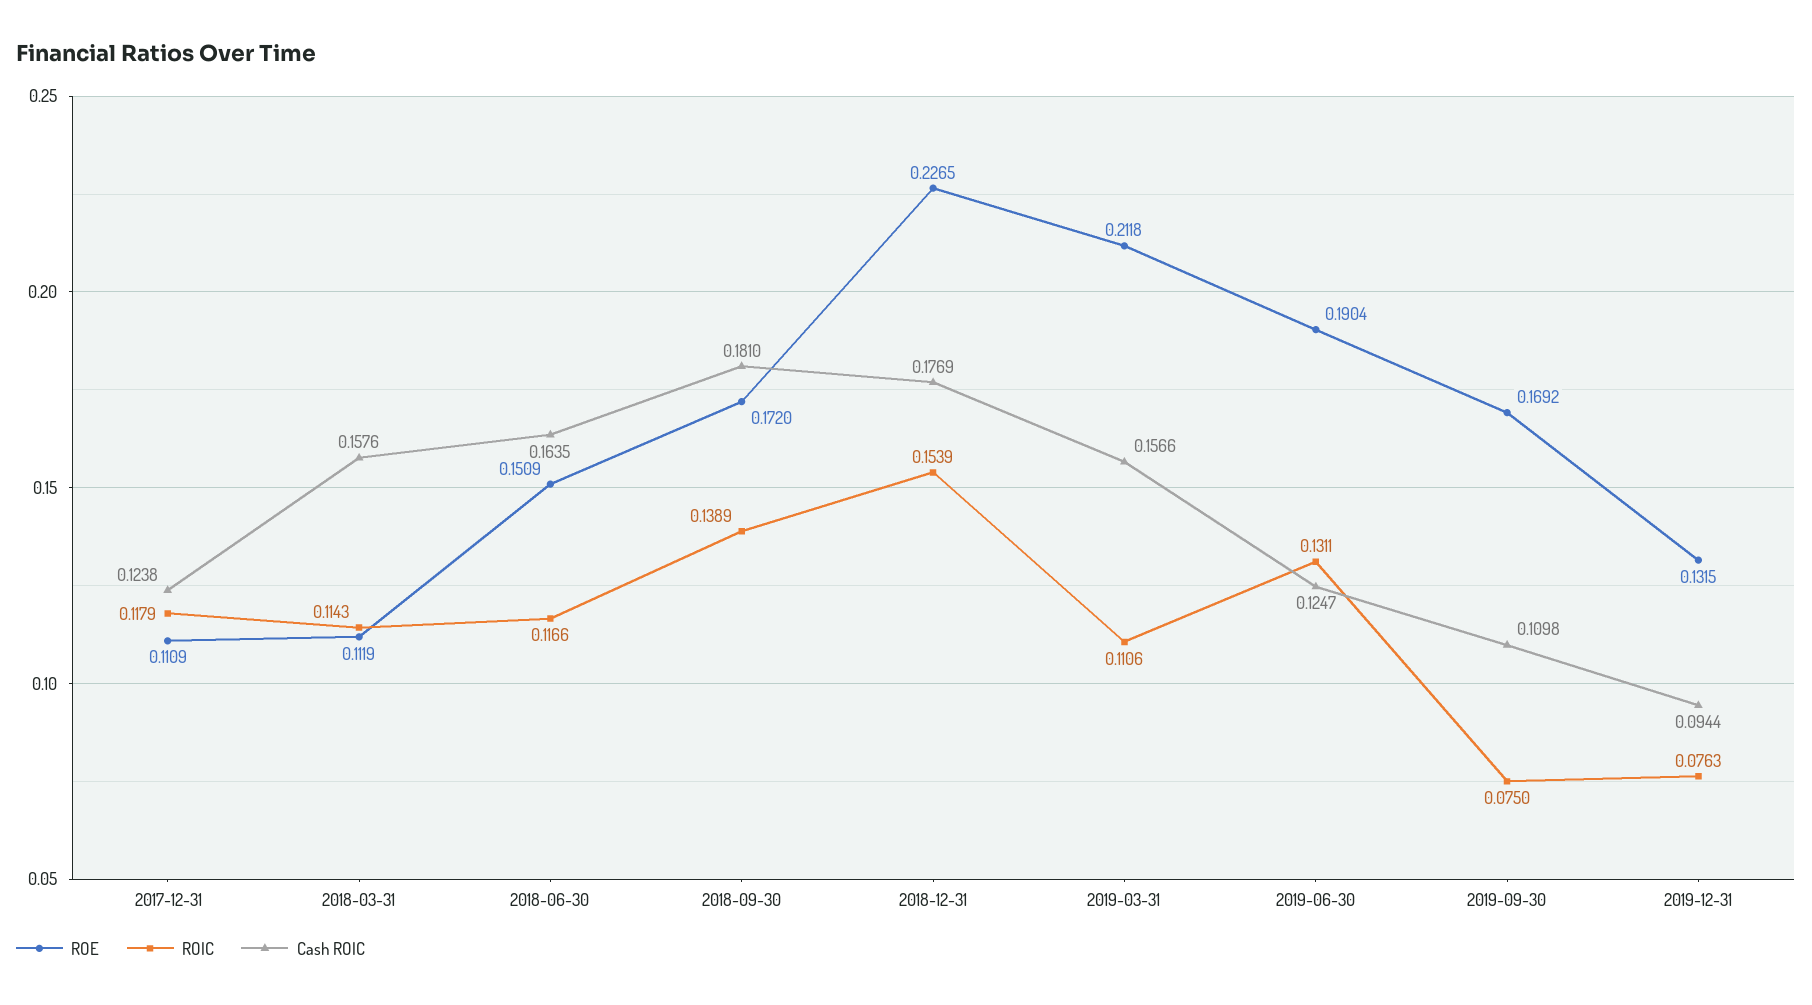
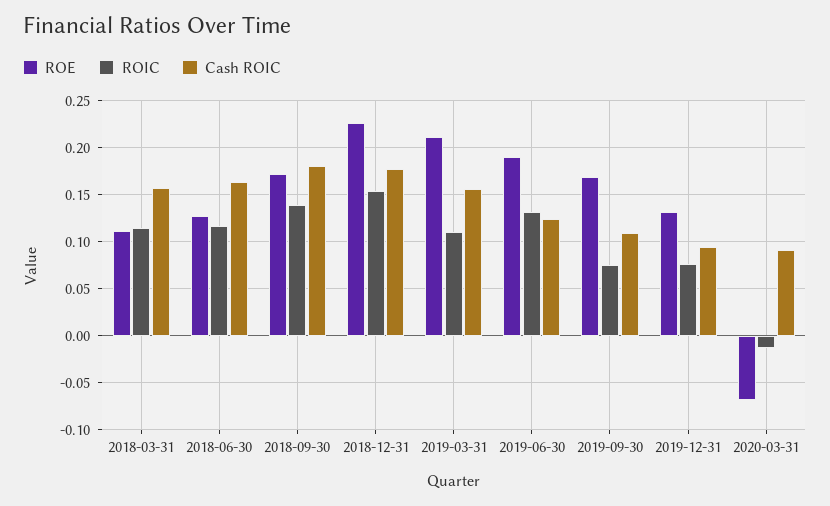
ROE, 2017-12-31: 0.1109 -> none
ROIC, 2017-12-31: 0.1179 -> none
Cash ROIC, 2017-12-31: 0.1238 -> none
ROE, 2018-06-30: 0.1509 -> 0.13
ROE, 2020-03-31: none -> -0.07
ROIC, 2020-03-31: none -> -0.01
Cash ROIC, 2020-03-31: none -> 0.09

